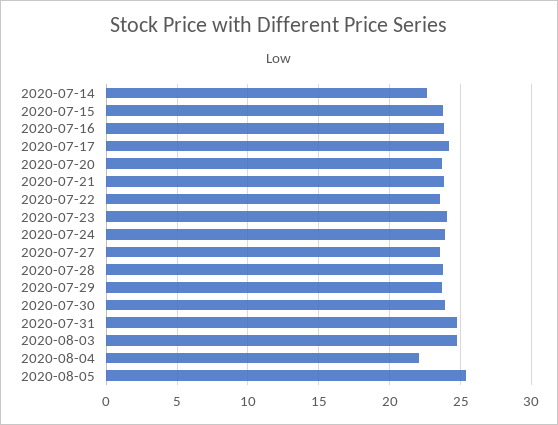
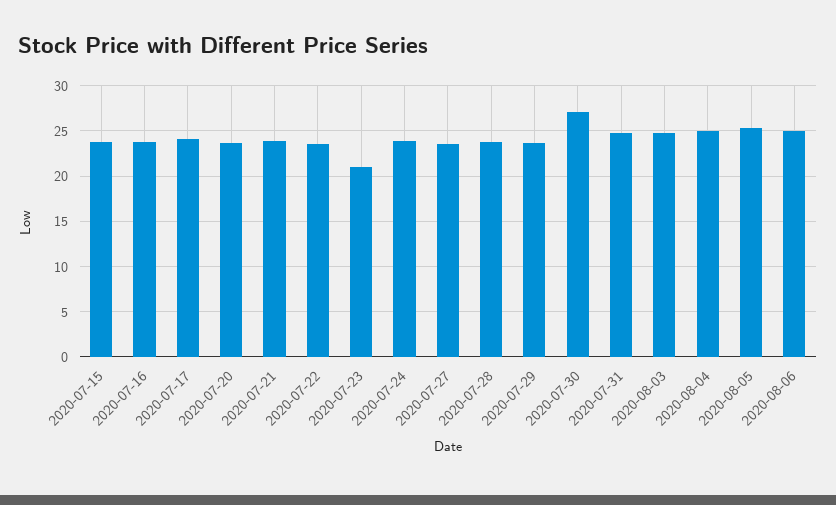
2020-07-14: 22.5 -> none
2020-07-23: 24 -> 21
2020-07-30: 24 -> 27
2020-08-04: 22 -> 25
2020-08-06: none -> 25

